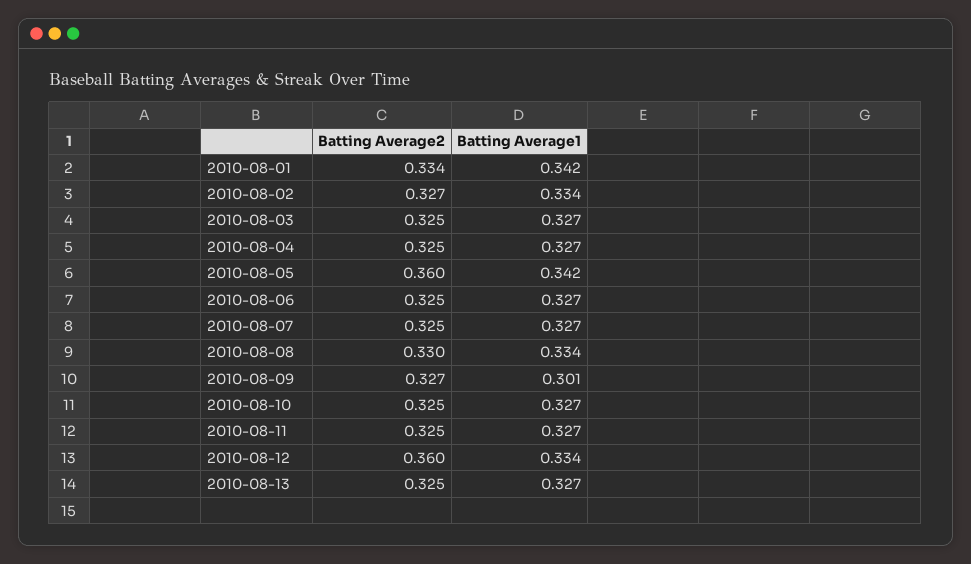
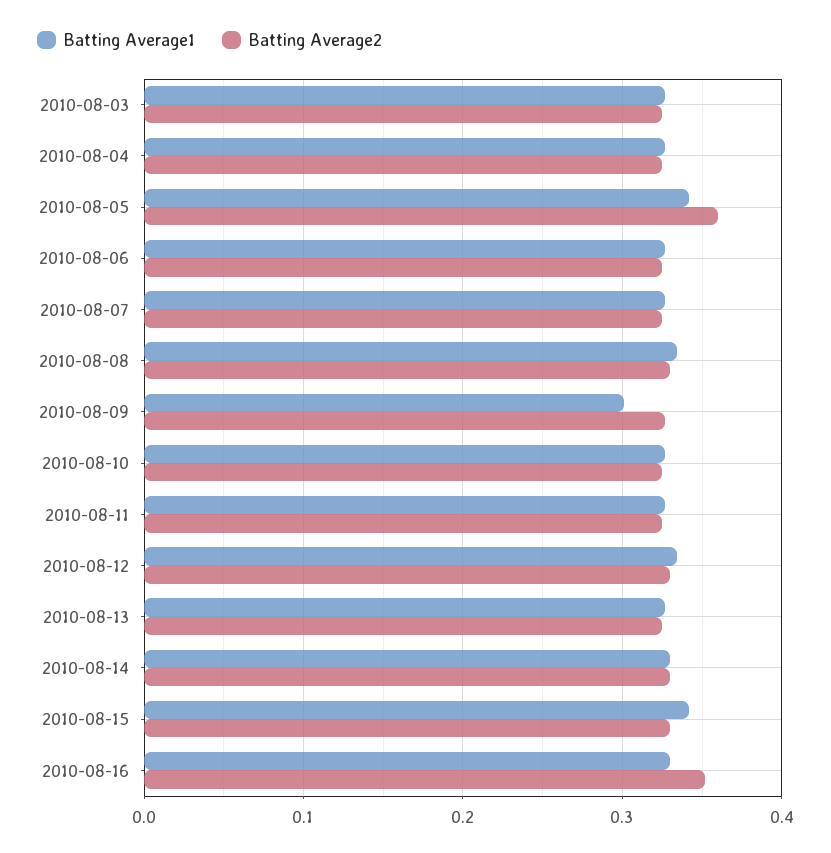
Batting Average2, 2010-08-01: 0.334 -> none
Batting Average1, 2010-08-01: 0.342 -> none
Batting Average2, 2010-08-02: 0.327 -> none
Batting Average1, 2010-08-02: 0.334 -> none
Batting Average2, 2010-08-12: 0.36 -> 0.33
Batting Average1, 2010-08-14: none -> 0.33
Batting Average2, 2010-08-14: none -> 0.33
Batting Average1, 2010-08-15: none -> 0.34
Batting Average2, 2010-08-15: none -> 0.33
Batting Average1, 2010-08-16: none -> 0.33
Batting Average2, 2010-08-16: none -> 0.35

